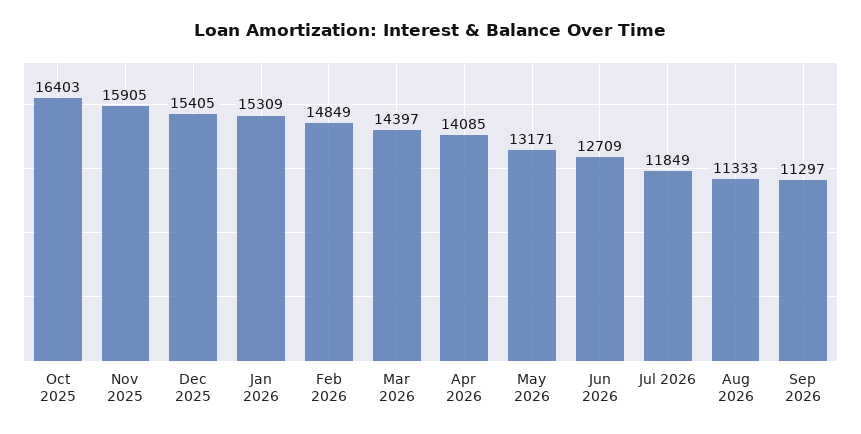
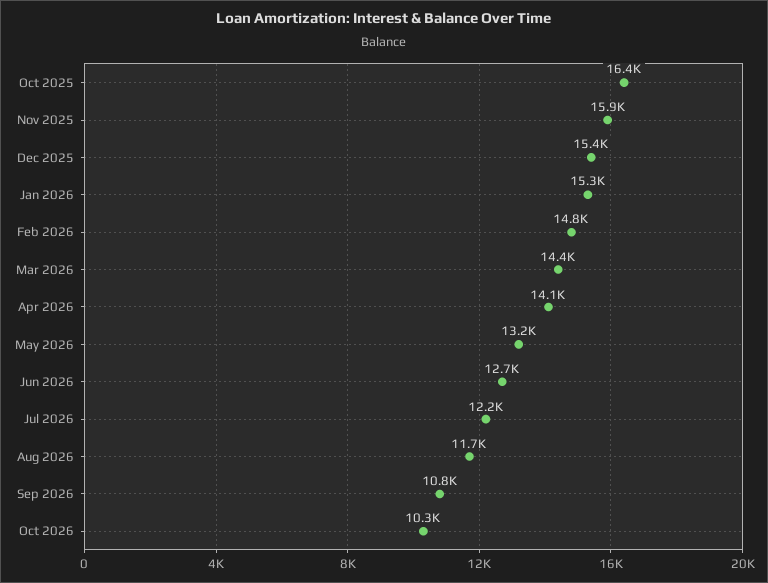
Jul 2026: 11849 -> 12200
Aug 2026: 11333 -> 11700
Sep 2026: 11297 -> 10800
Oct 2026: none -> 10300

